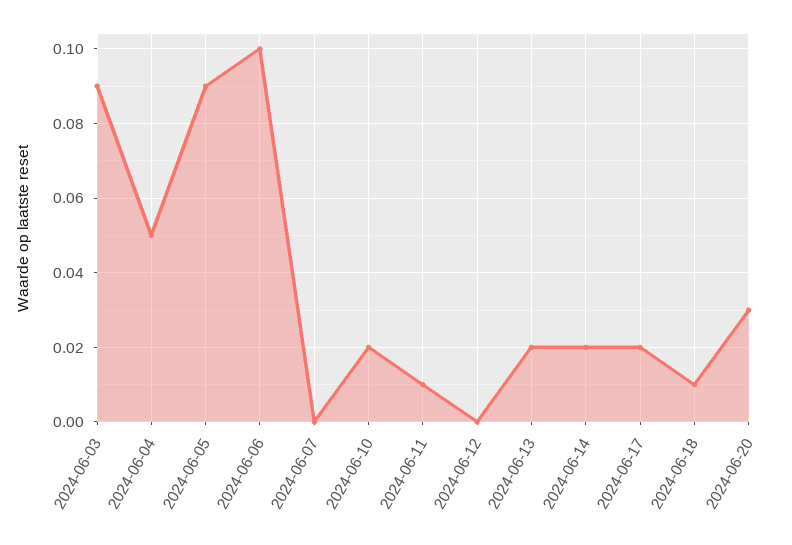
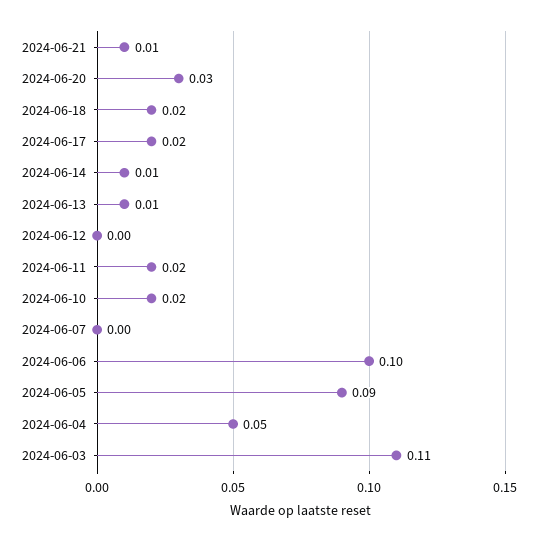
2024-06-03: 0.09 -> 0.11
2024-06-11: 0.01 -> 0.02
2024-06-13: 0.02 -> 0.01
2024-06-14: 0.02 -> 0.01
2024-06-18: 0.01 -> 0.02
2024-06-21: none -> 0.01

